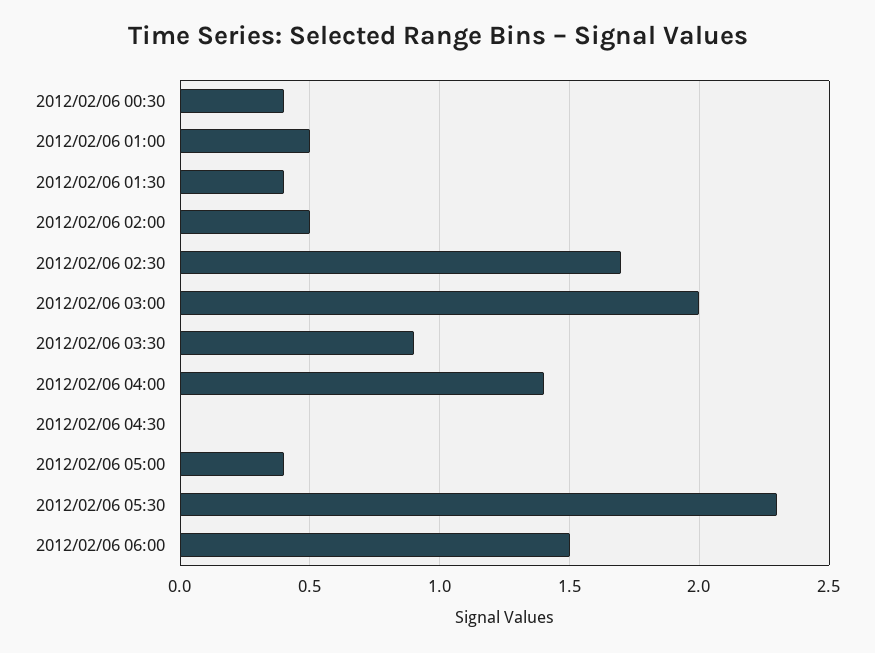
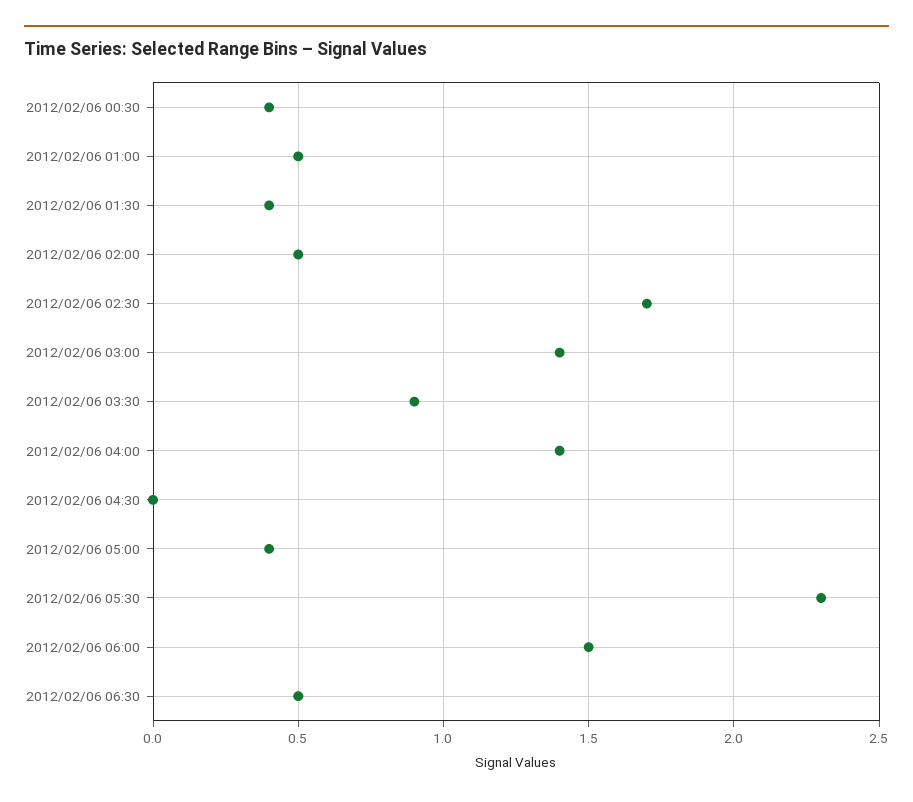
2012/02/06 03:00: 2 -> 1.4
2012/02/06 06:30: none -> 0.5

